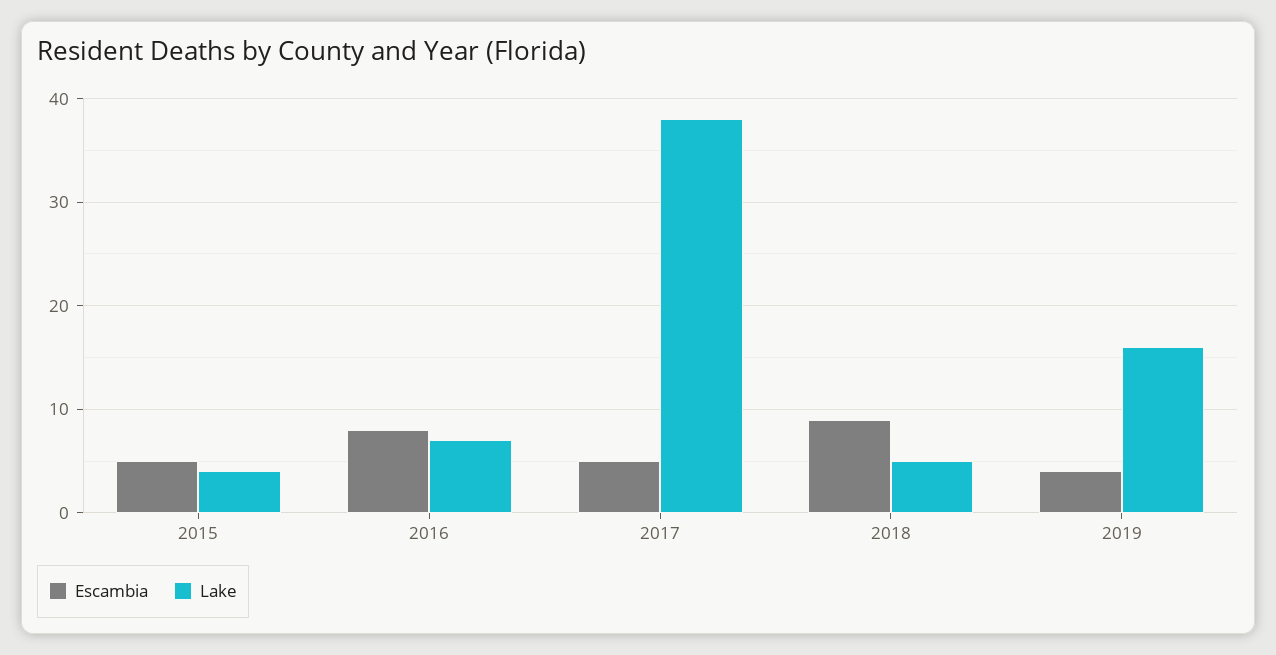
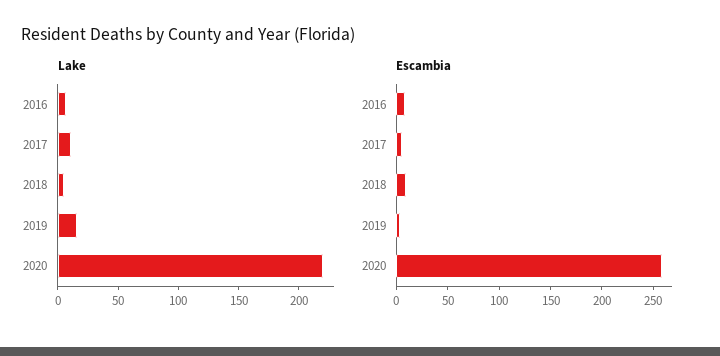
Escambia, 2015: 5 -> none
Lake, 2015: 4 -> none
Lake, 2017: 38 -> 10
Lake, 2020: none -> 220
Escambia, 2020: none -> 260

